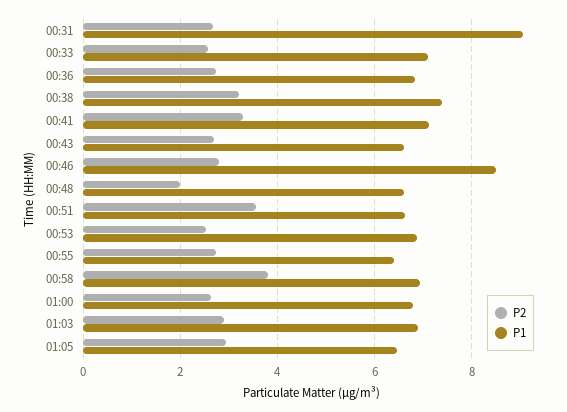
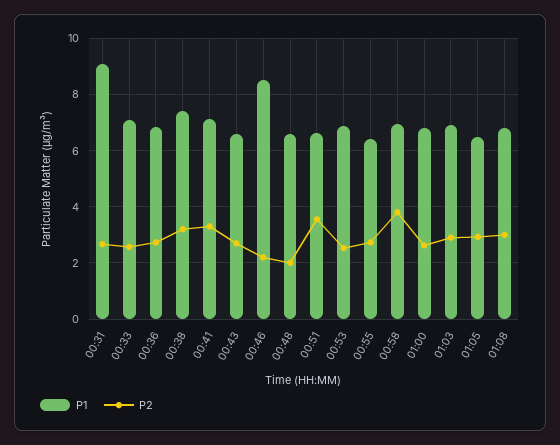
P2, 00:46: 2.8 -> 2.25
P1, 01:08: none -> 6.75
P2, 01:08: none -> 3

